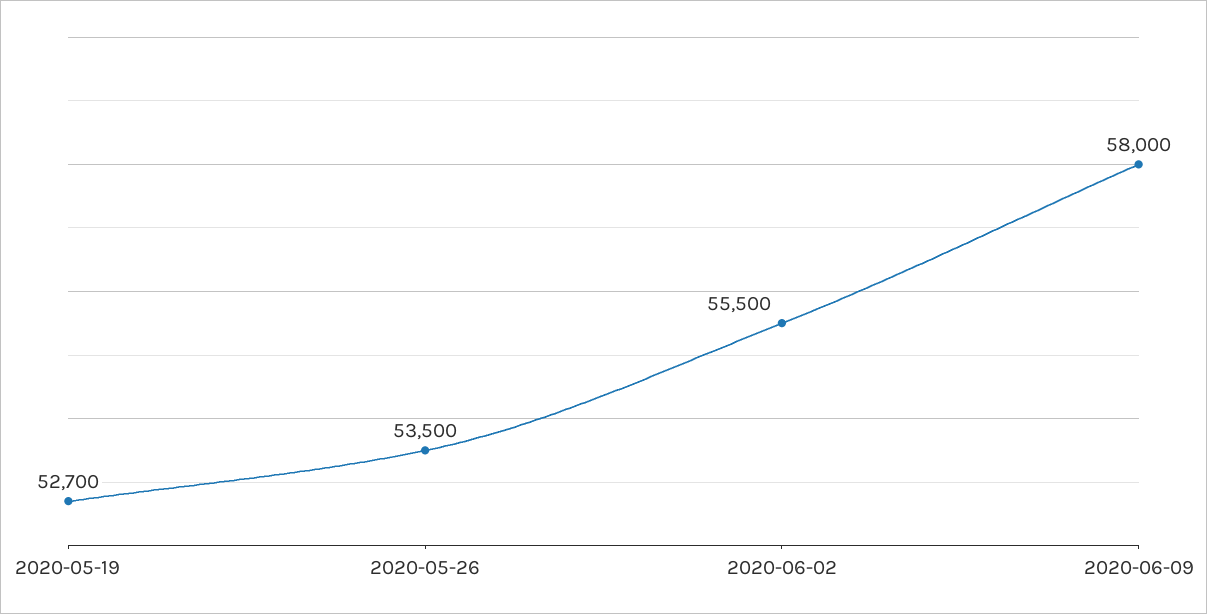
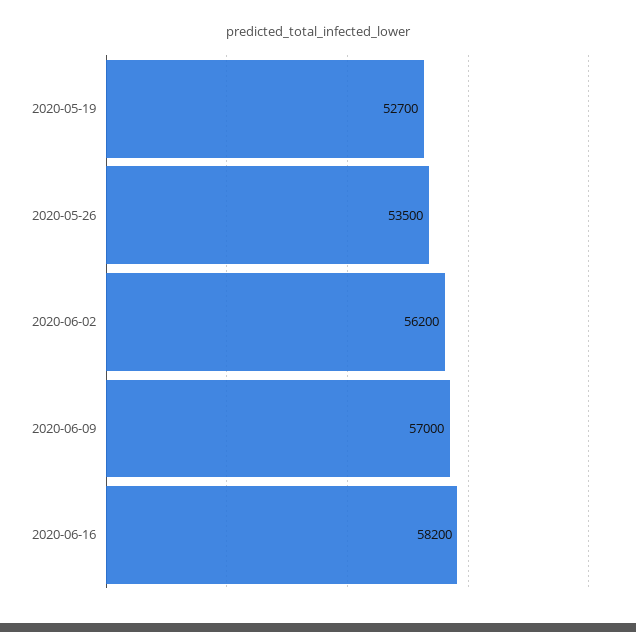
2020-06-02: 55500 -> 56200
2020-06-09: 58000 -> 57000
2020-06-16: none -> 58200

